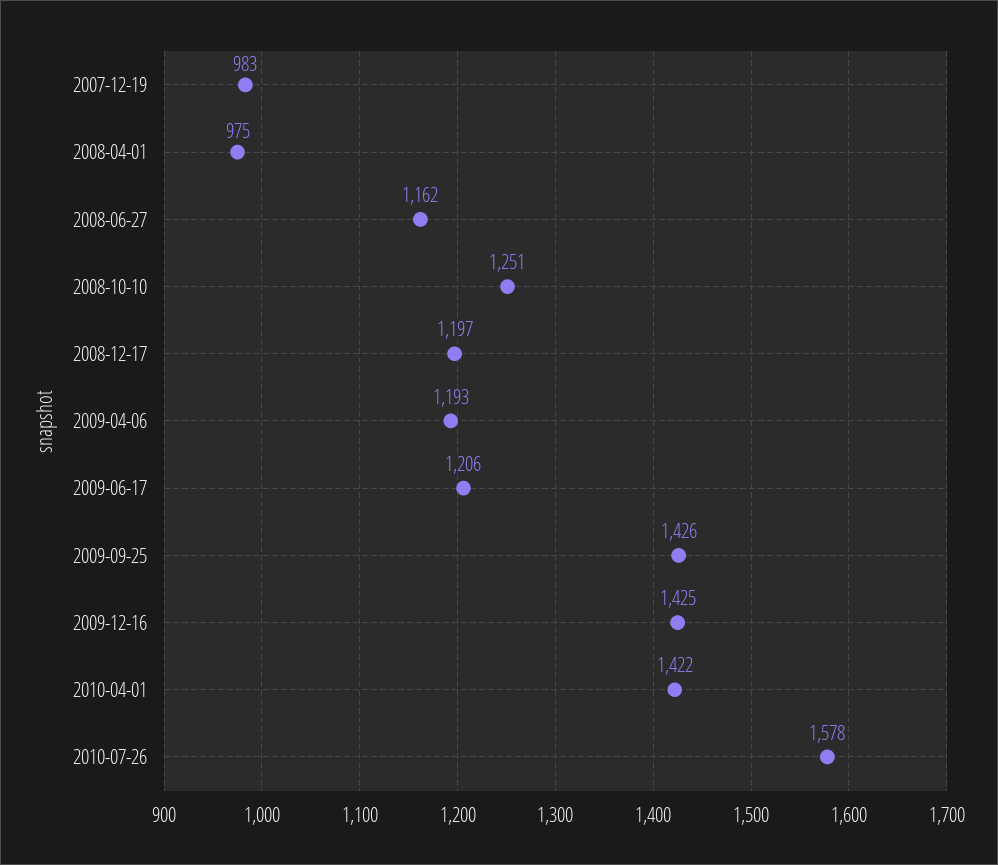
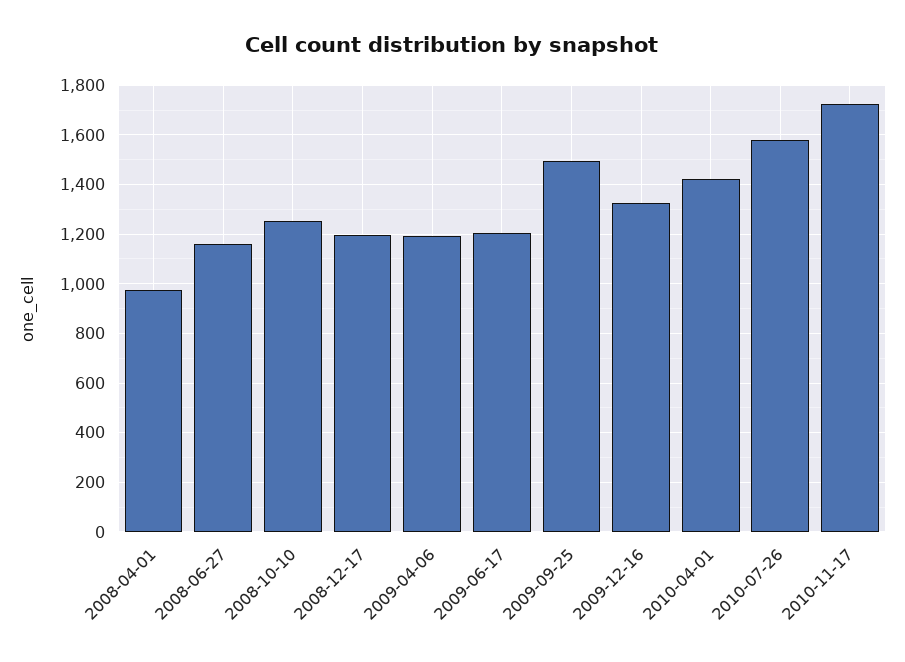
2007-12-19: 983 -> none
2009-09-25: 1426 -> 1500
2009-12-16: 1425 -> 1325
2010-11-17: none -> 1725

